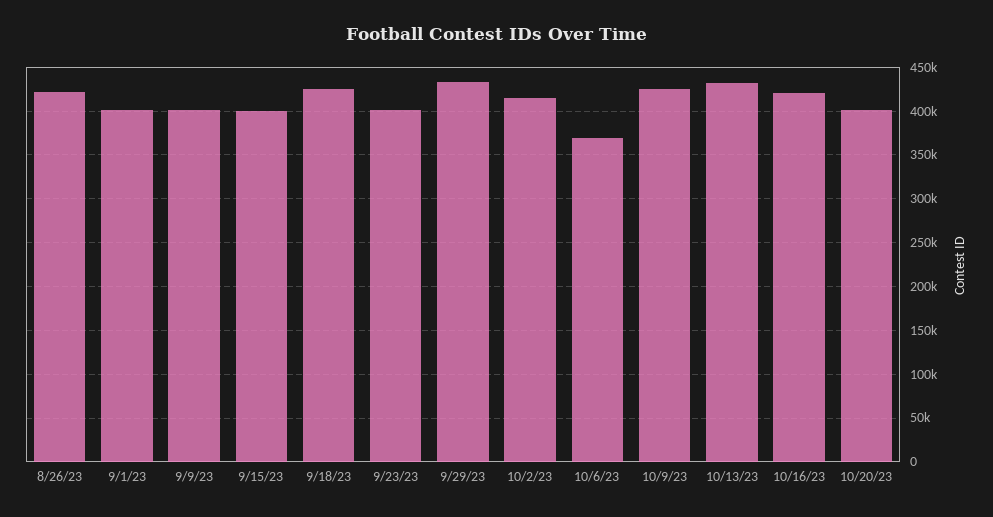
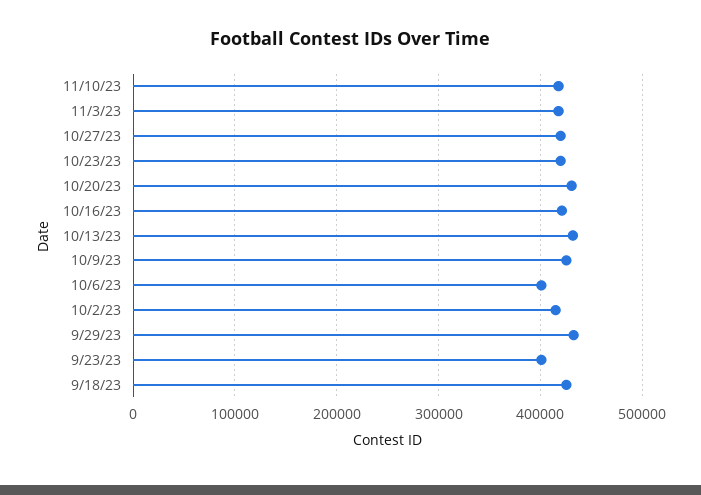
8/26/23: 420000 -> none
9/1/23: 400000 -> none
9/9/23: 400000 -> none
9/15/23: 400000 -> none
10/6/23: 370000 -> 400000
10/20/23: 400000 -> 430000
11/10/23: none -> 420000
11/3/23: none -> 420000
10/27/23: none -> 420000
10/23/23: none -> 420000

